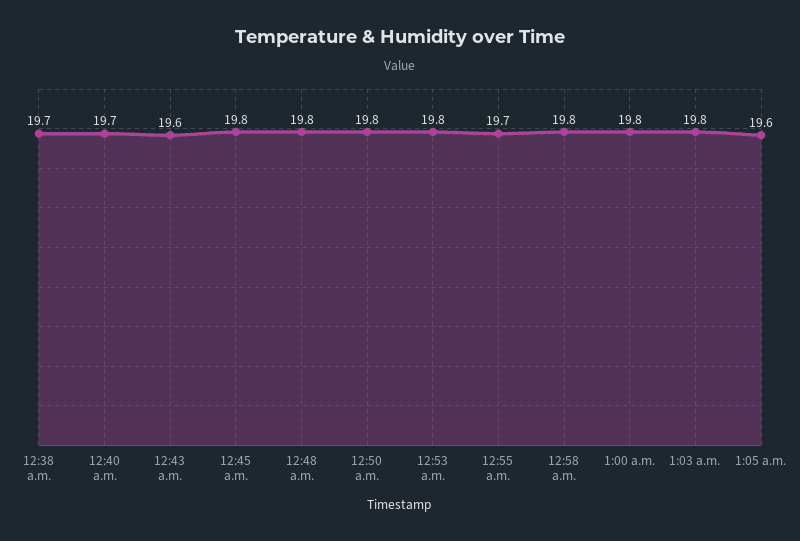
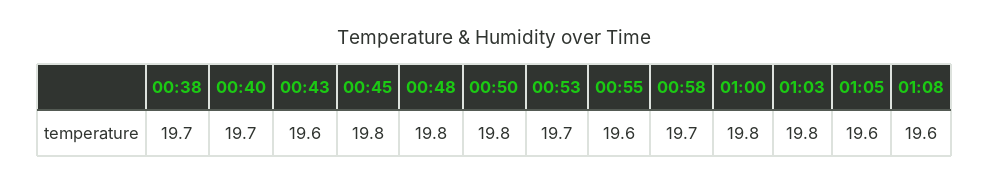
12:53 a.m.: 19.8 -> 19.7
12:55 a.m.: 19.7 -> 19.6
12:58 a.m.: 19.8 -> 19.7
01:08: none -> 19.6

